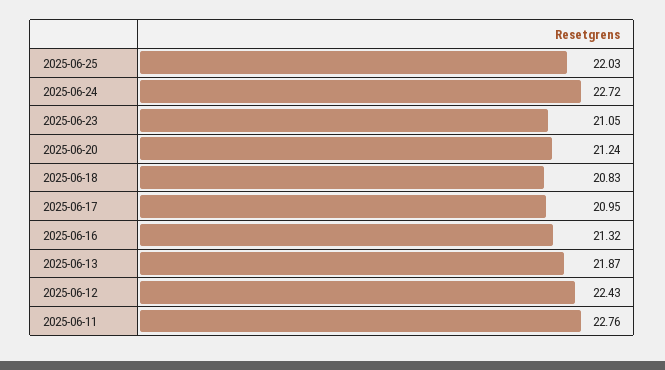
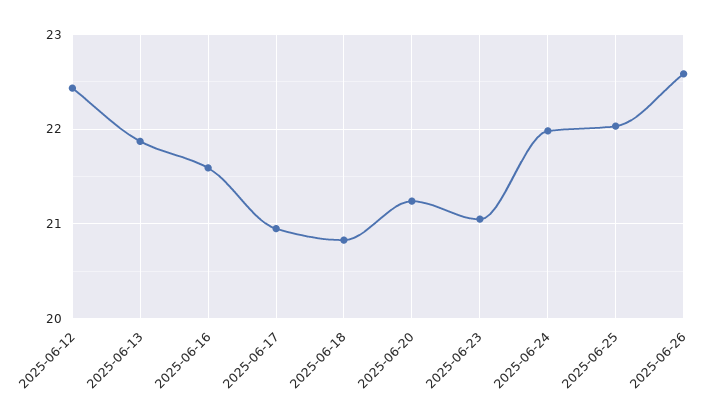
2025-06-24: 22.72 -> 22
2025-06-16: 21.32 -> 21.6
2025-06-11: 22.76 -> none
2025-06-26: none -> 22.6

